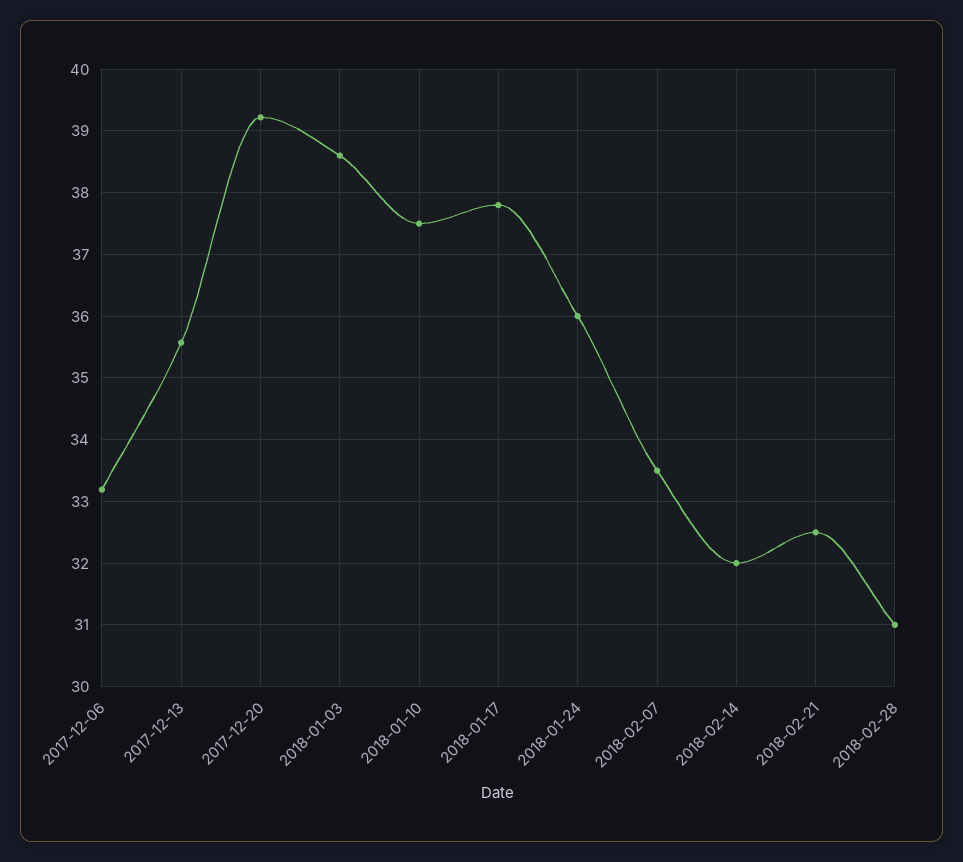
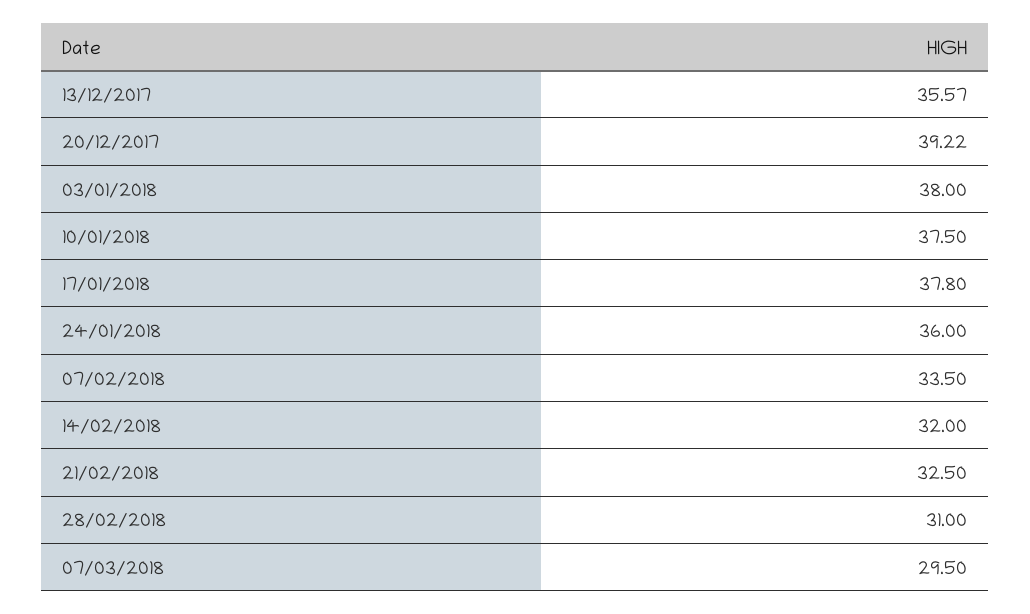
2017-12-06: 33.2 -> none
2018-01-03: 38.6 -> 38
07/03/2018: none -> 29.5

